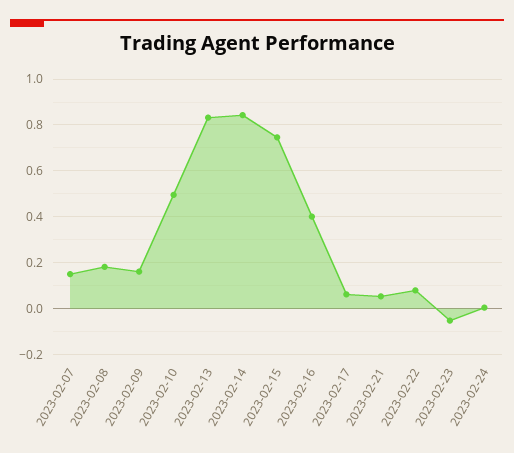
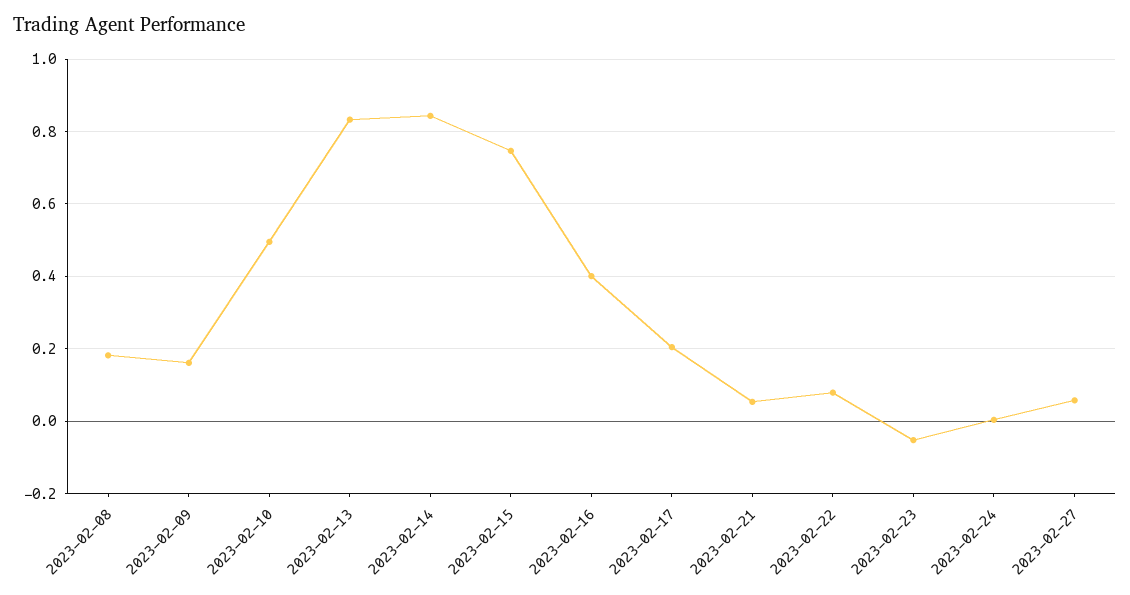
2023-02-07: 0.15 -> none
2023-02-17: 0.05 -> 0.2
2023-02-27: none -> 0.06

